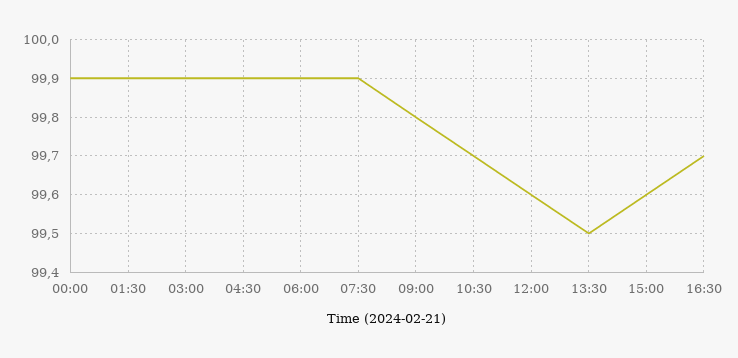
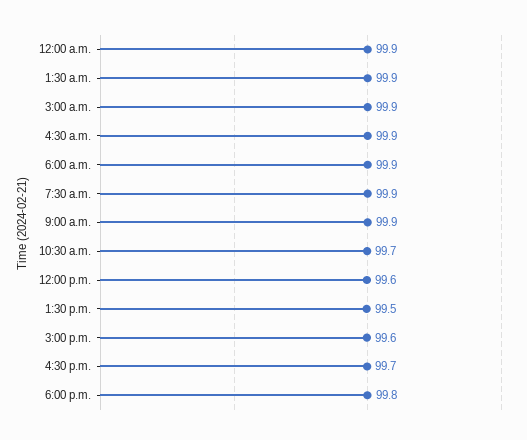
09:00: 99.8 -> 99.9
6:00 p.m.: none -> 99.8

